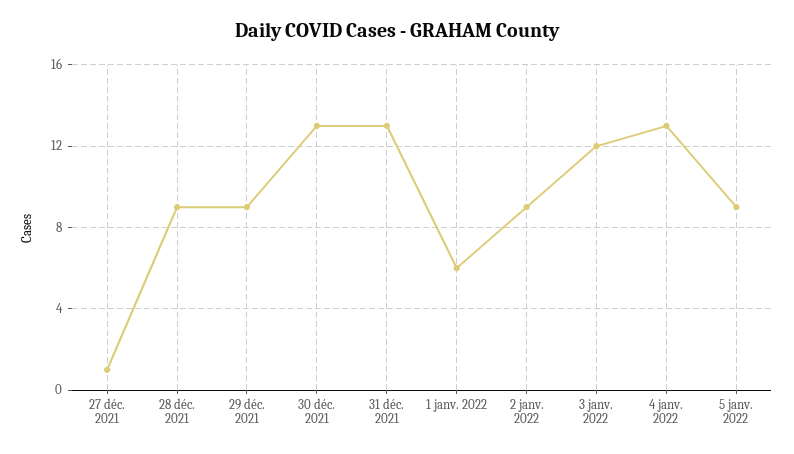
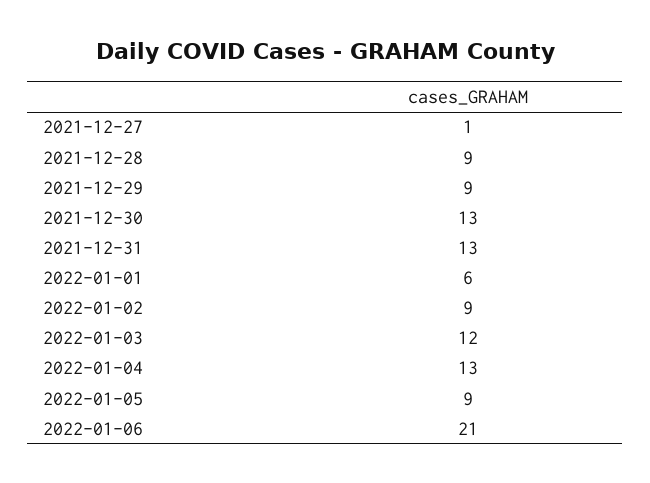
2022-01-06: none -> 21

